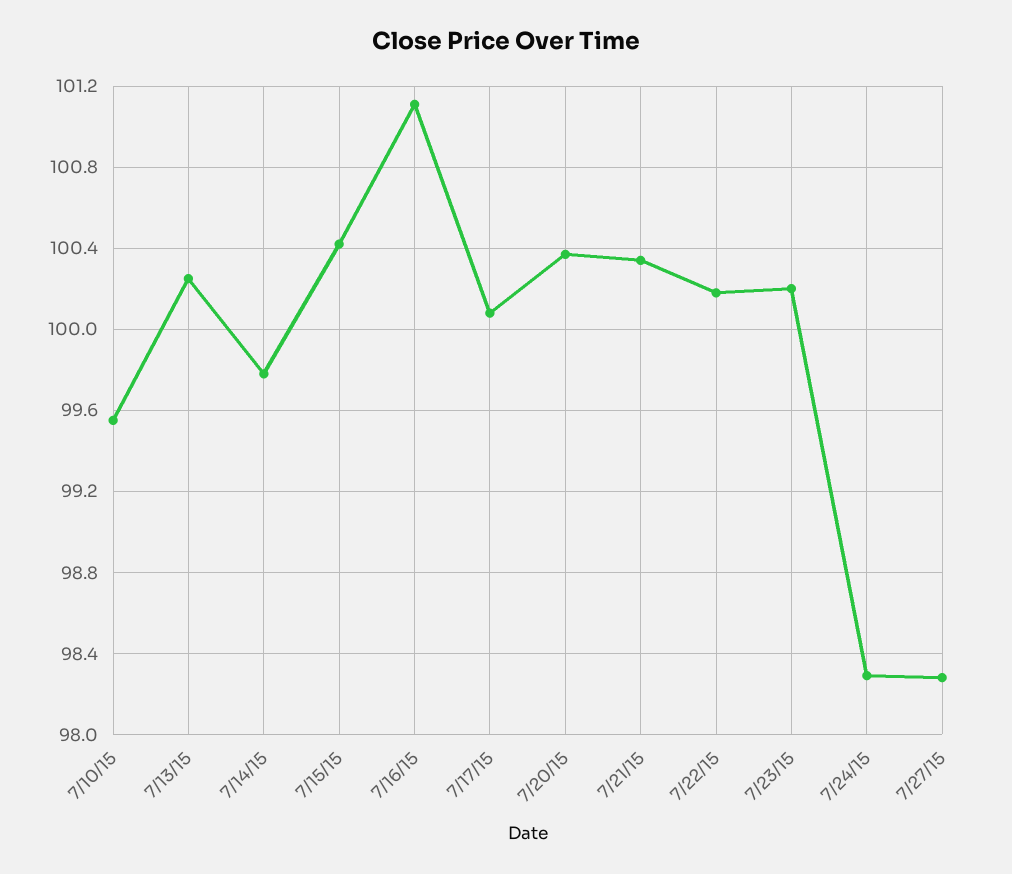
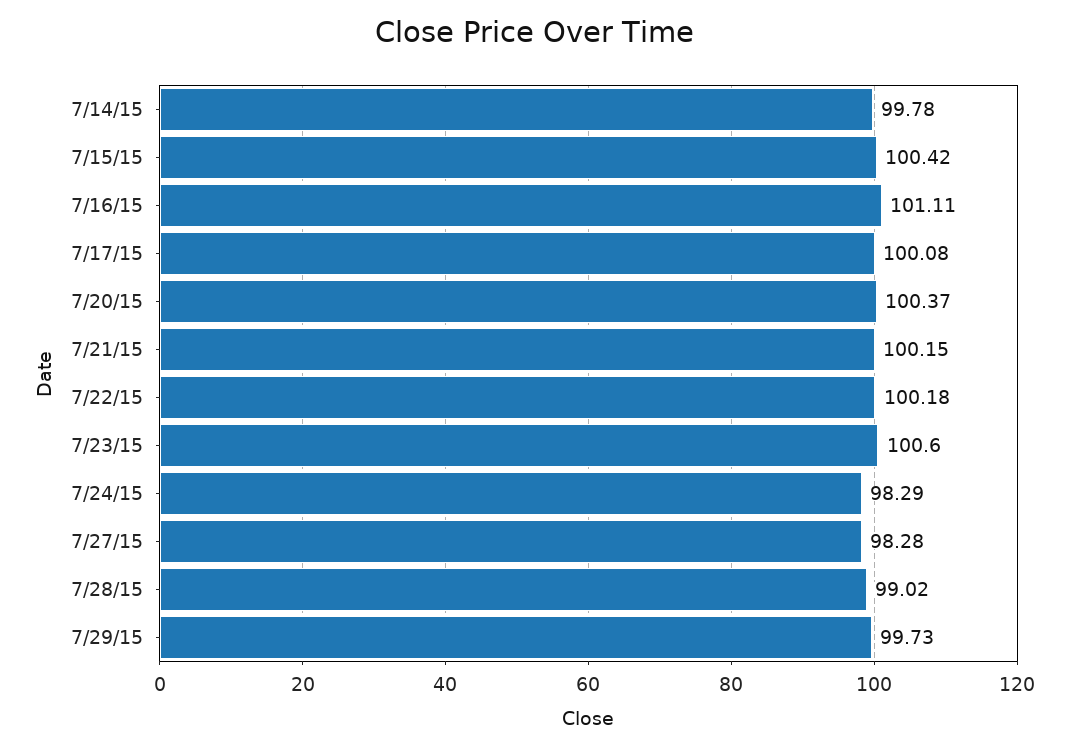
7/10/15: 99.55 -> none
7/13/15: 100.25 -> none
7/21/15: 100.35 -> 100.15
7/23/15: 100.2 -> 100.6
7/28/15: none -> 99.02
7/29/15: none -> 99.73

